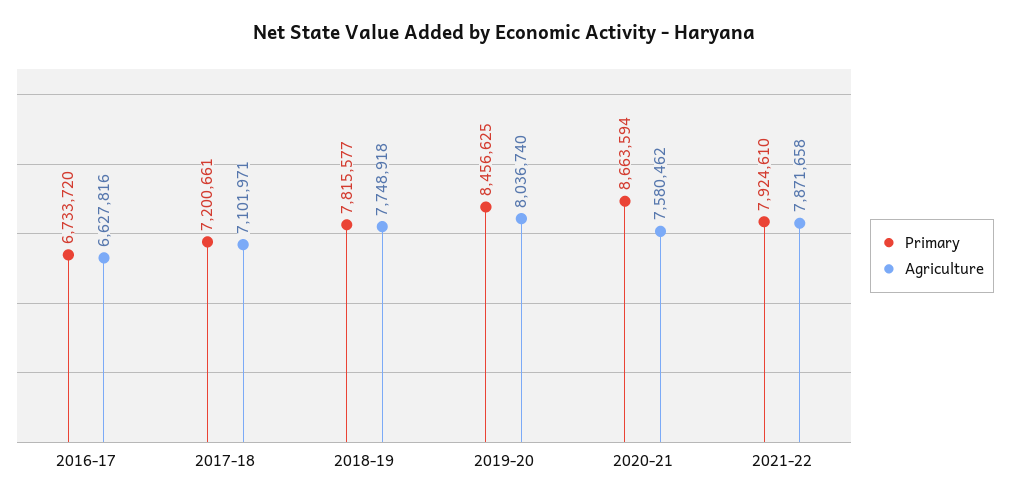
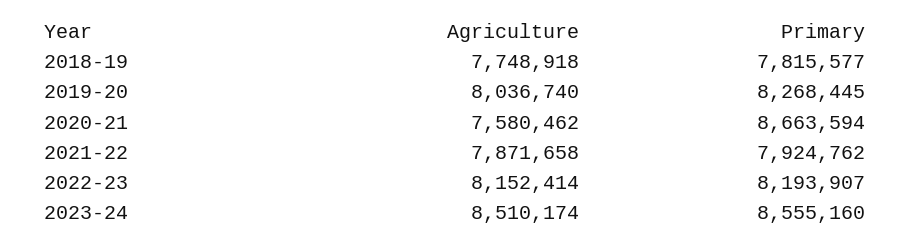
Primary, 2016-17: 6733720 -> none
Agriculture, 2016-17: 6627816 -> none
Primary, 2017-18: 7200661 -> none
Agriculture, 2017-18: 7101971 -> none
Primary, 2019-20: 8456625 -> 8268445
Primary, 2021-22: 7924610 -> 7924762
Agriculture, 2022-23: none -> 8152414
Primary, 2022-23: none -> 8193907
Agriculture, 2023-24: none -> 8510174
Primary, 2023-24: none -> 8555160

